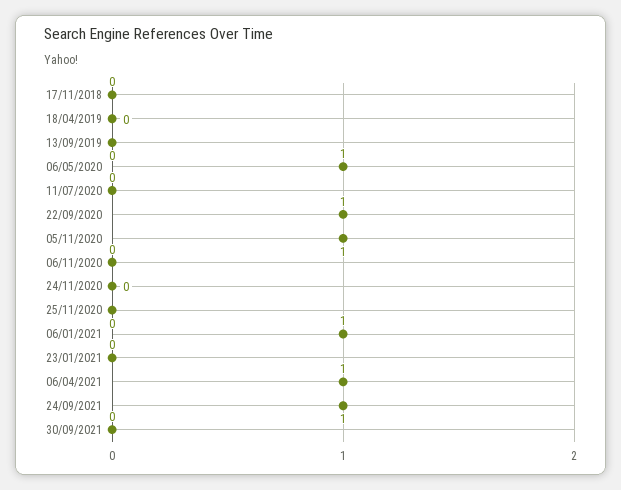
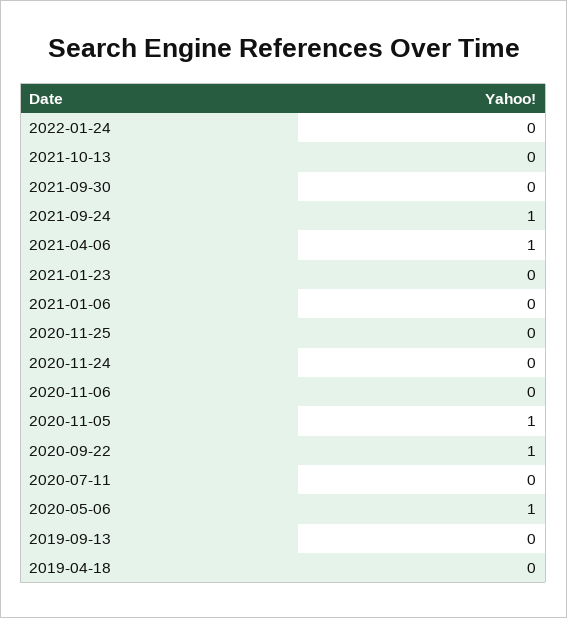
17/11/2018: 0 -> none
06/01/2021: 1 -> 0
2022-01-24: none -> 0
2021-10-13: none -> 0

